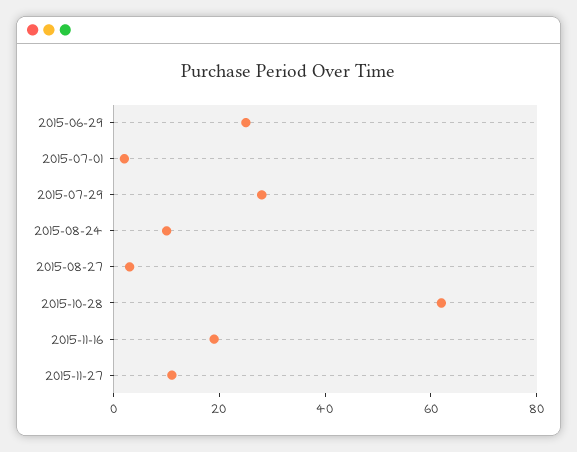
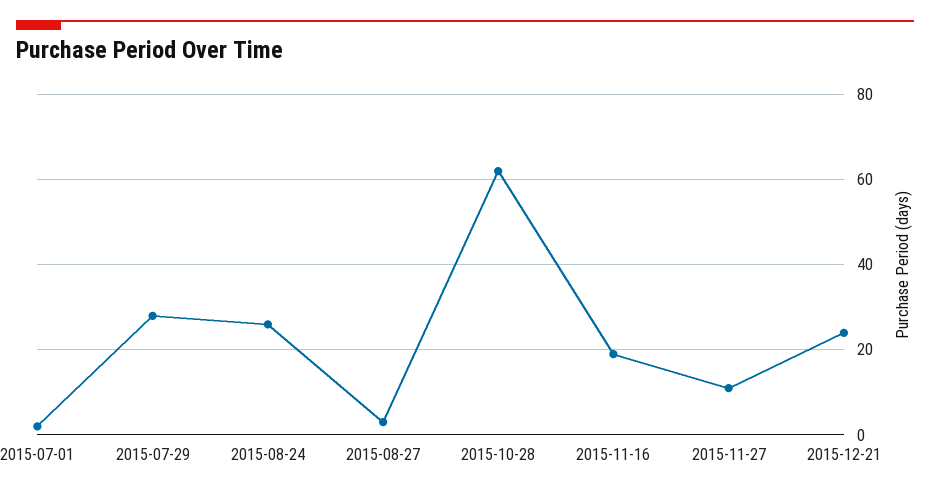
2015-06-29: 25 -> none
2015-08-24: 10 -> 25
2015-12-21: none -> 25

